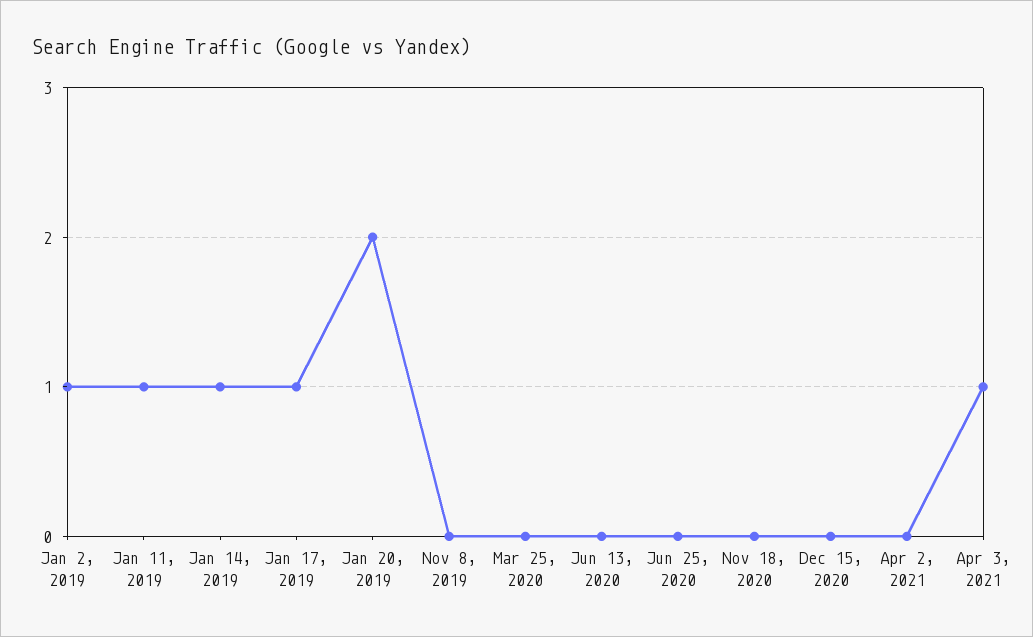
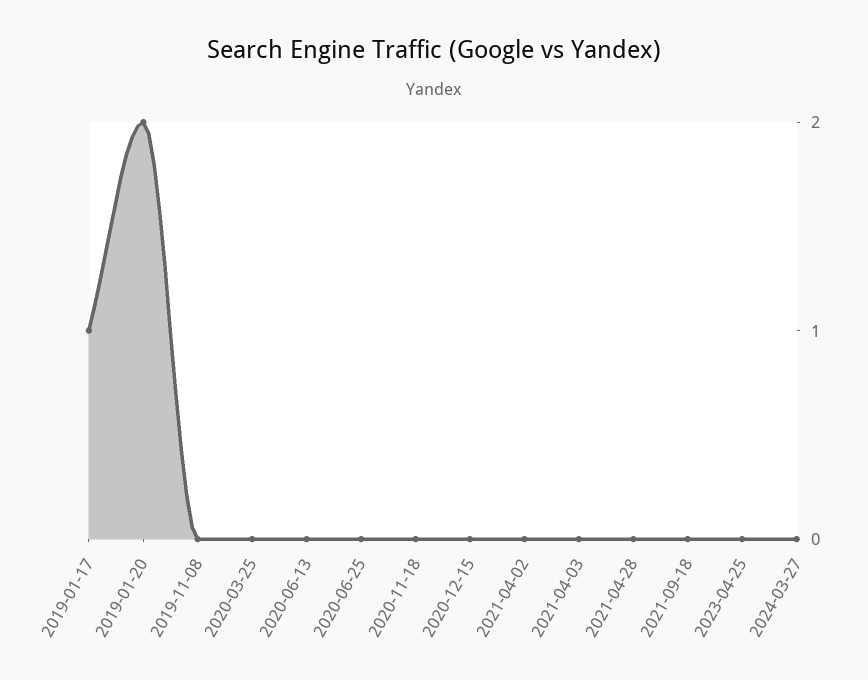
Jan 2, 2019: 1 -> none
Jan 11, 2019: 1 -> none
Jan 14, 2019: 1 -> none
Apr 3, 2021: 1 -> 0
2021-04-28: none -> 0
2021-09-18: none -> 0
2023-04-25: none -> 0
2024-03-27: none -> 0

